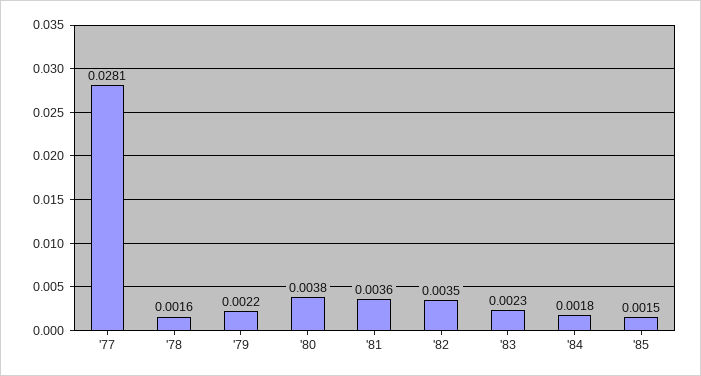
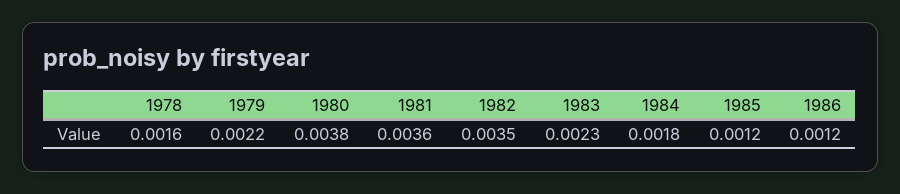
'77: 0.0281 -> none
'85: 0.0015 -> 0.0012
1986: none -> 0.0012

